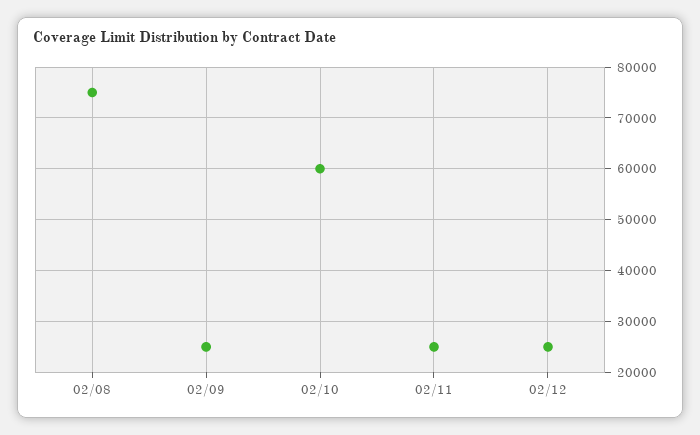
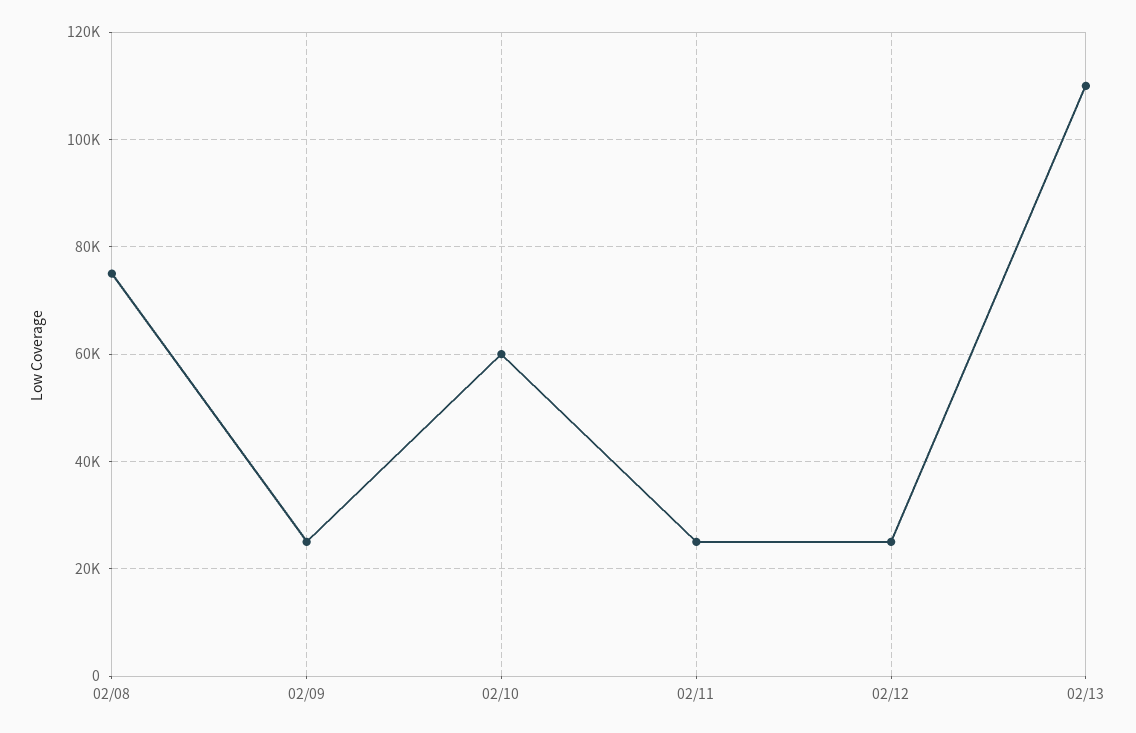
02/13: none -> 110000

